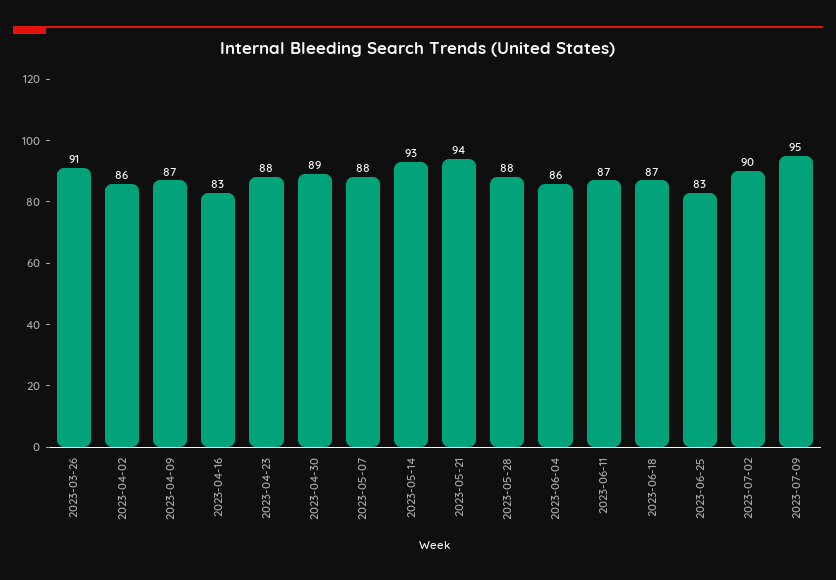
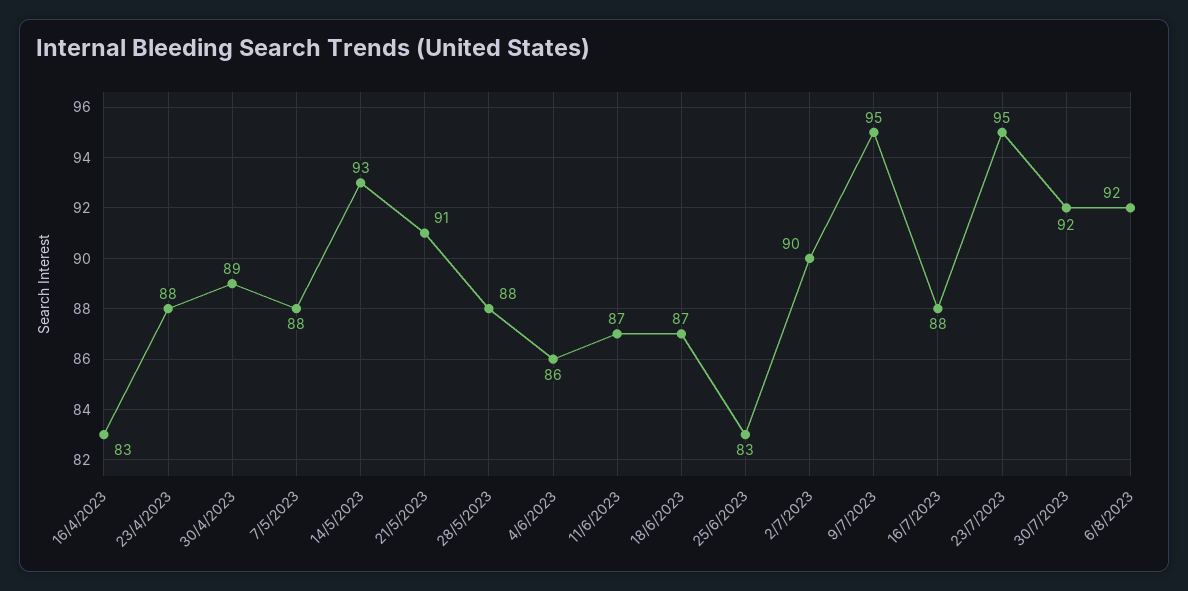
2023-03-26: 91 -> none
2023-04-02: 86 -> none
2023-04-09: 87 -> none
2023-05-21: 94 -> 91
16/7/2023: none -> 88
23/7/2023: none -> 95
30/7/2023: none -> 92
6/8/2023: none -> 92

